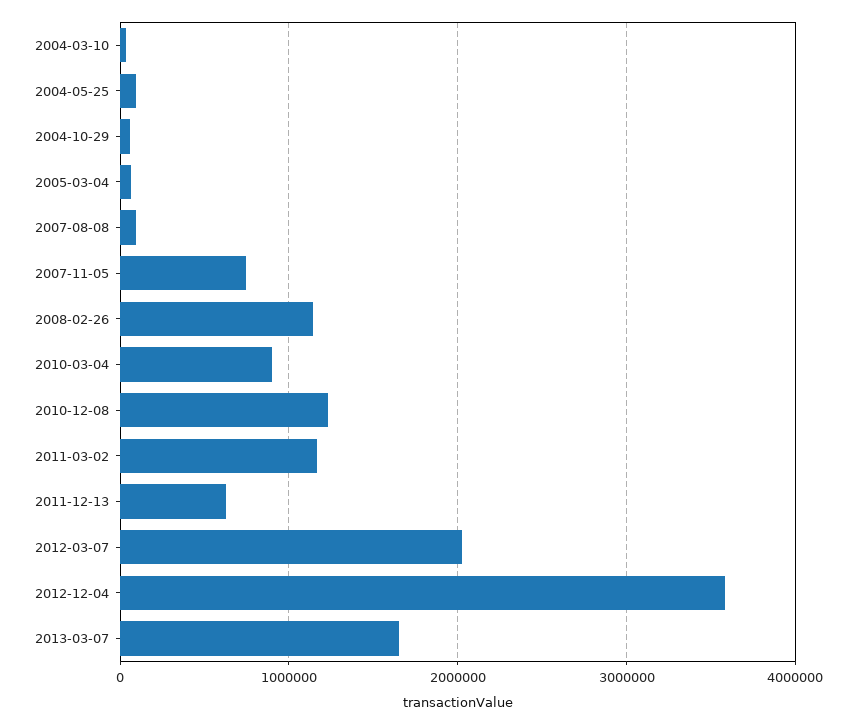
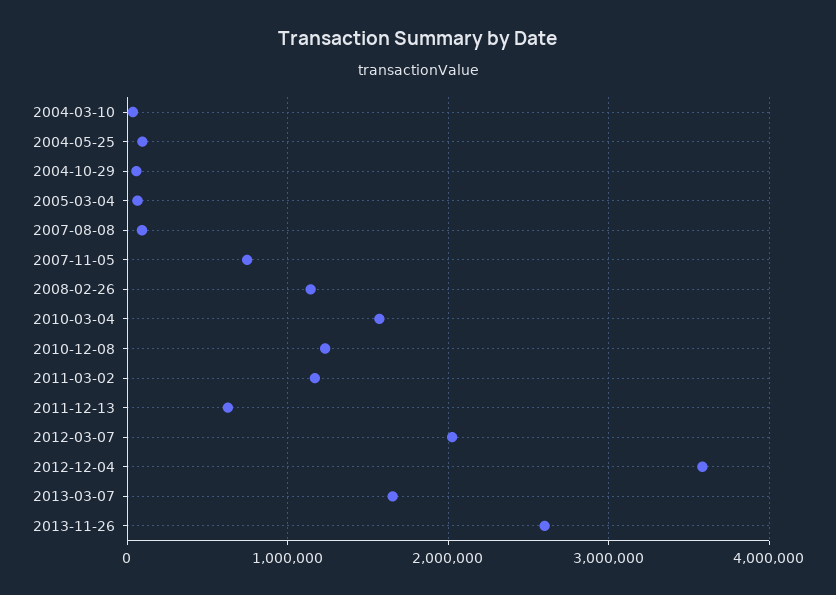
2010-03-04: 900000 -> 1600000
2013-11-26: none -> 2600000

